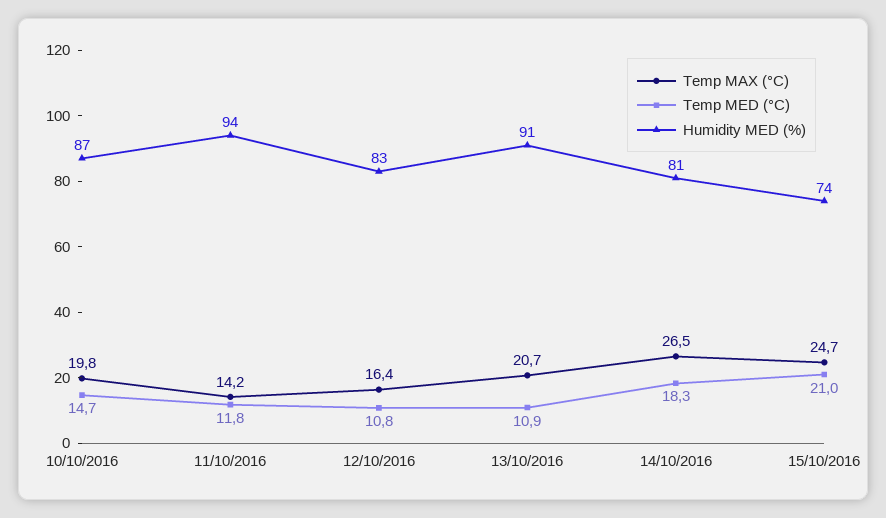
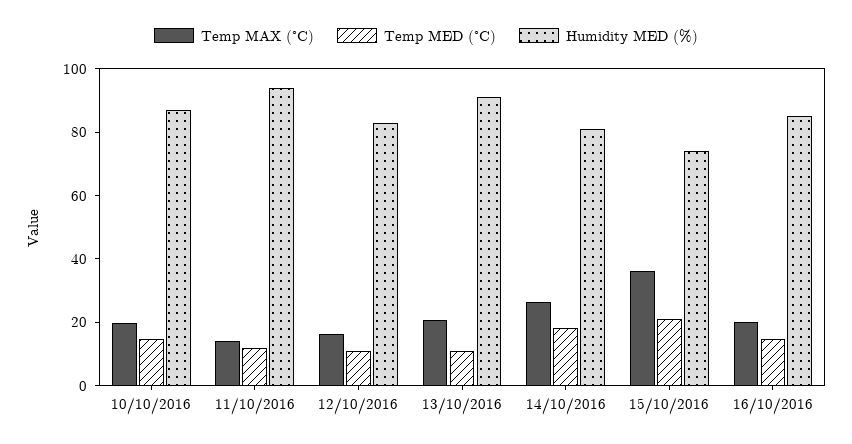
Temp MAX (°C), 15/10/2016: 24.7 -> 35
Temp MAX (°C), 16/10/2016: none -> 20
Temp MED (°C), 16/10/2016: none -> 15
Humidity MED (%), 16/10/2016: none -> 85

